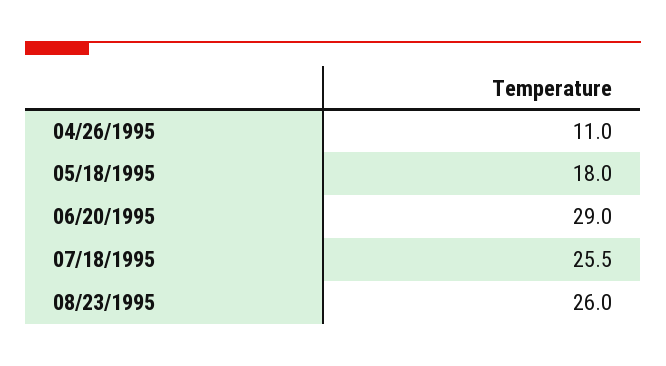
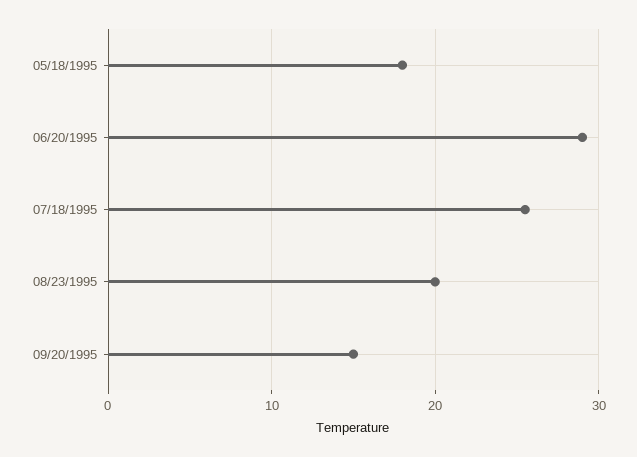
04/26/1995: 11 -> none
08/23/1995: 26 -> 20
09/20/1995: none -> 15

